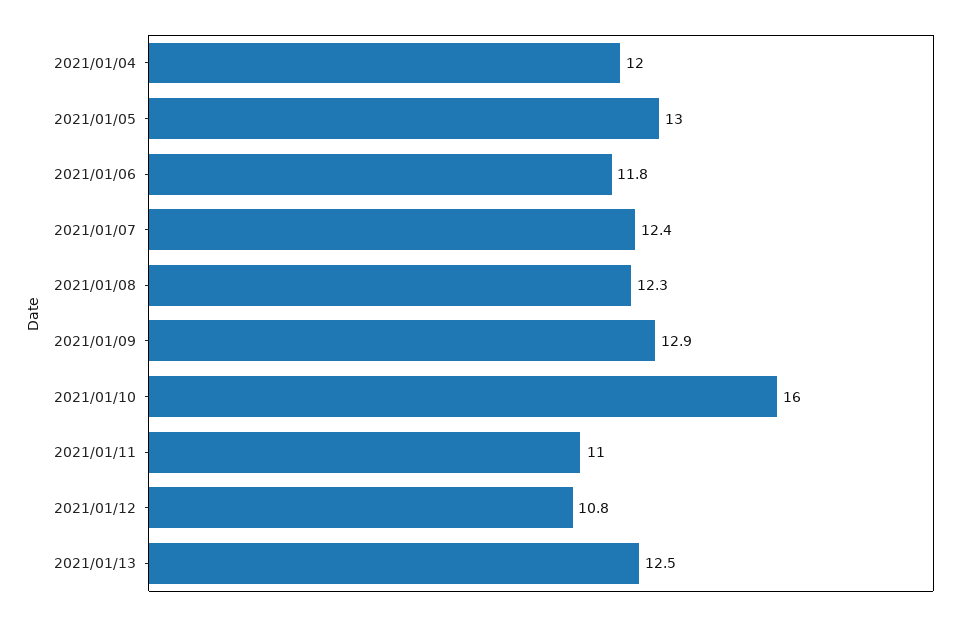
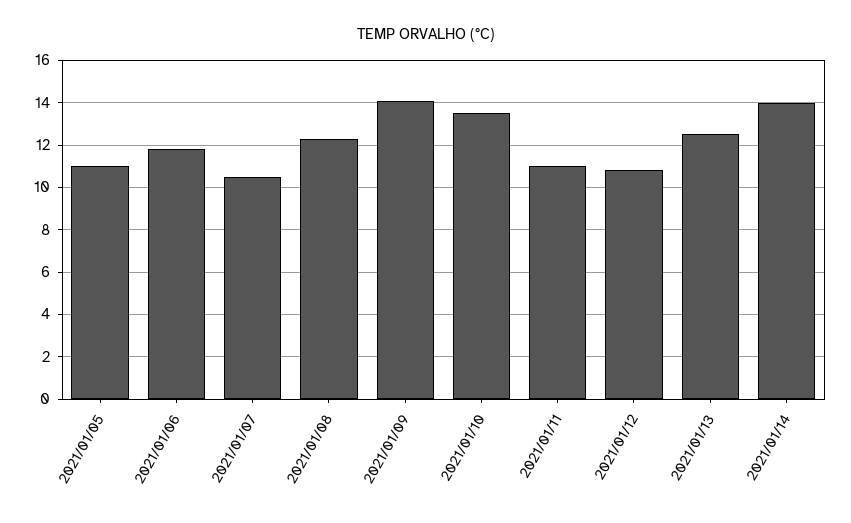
2021/01/04: 12 -> none
2021/01/05: 13 -> 11
2021/01/07: 12.4 -> 10.5
2021/01/09: 12.9 -> 14
2021/01/10: 16 -> 13.5
2021/01/14: none -> 14

